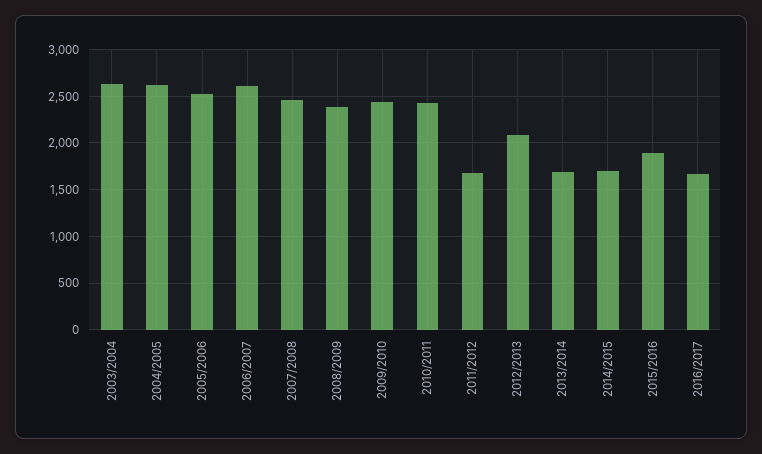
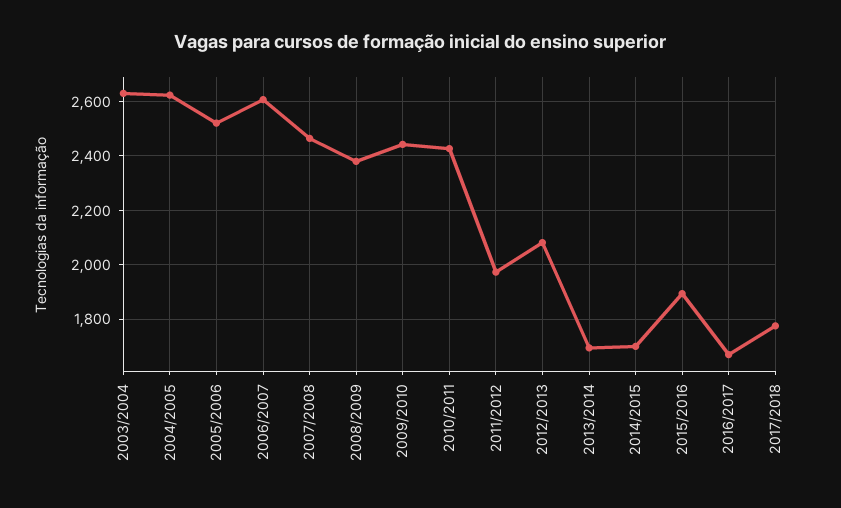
2011/2012: 1700 -> 1975
2017/2018: none -> 1775

